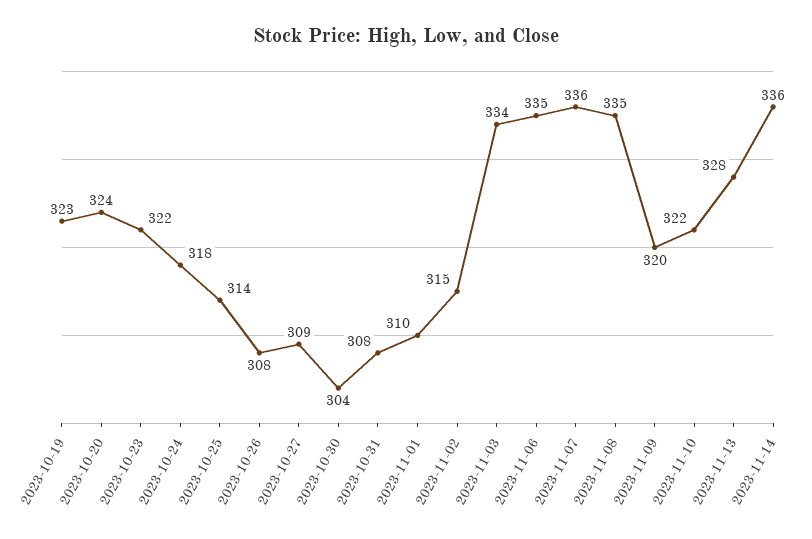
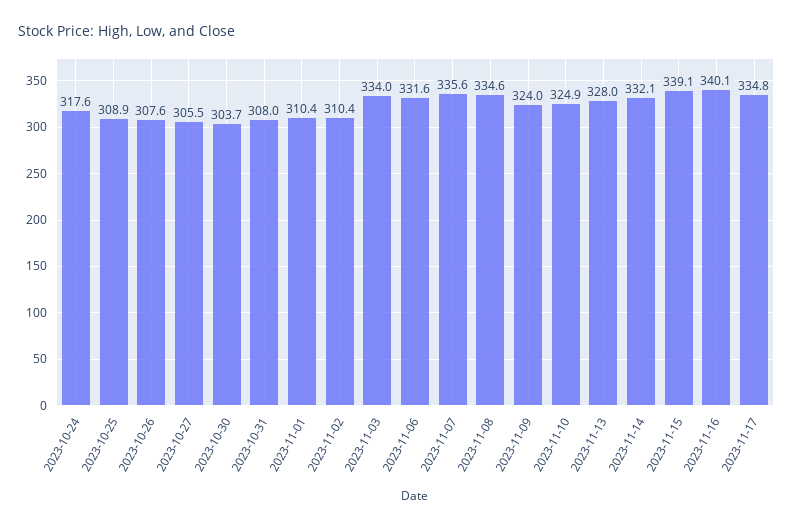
2023-10-19: 323 -> none
2023-10-20: 324 -> none
2023-10-23: 322 -> none
2023-10-25: 314 -> 308.9
2023-10-27: 309 -> 305.5
2023-11-02: 315 -> 310.4
2023-11-06: 335 -> 331.6
2023-11-09: 320 -> 324
2023-11-10: 322 -> 324.9
2023-11-14: 336 -> 332.1
2023-11-15: none -> 339.1
2023-11-16: none -> 340.1
2023-11-17: none -> 334.8

